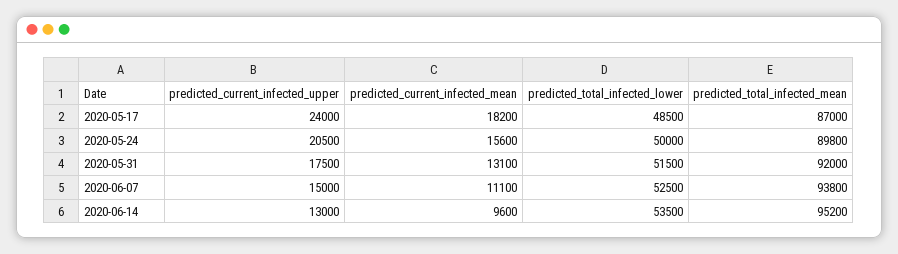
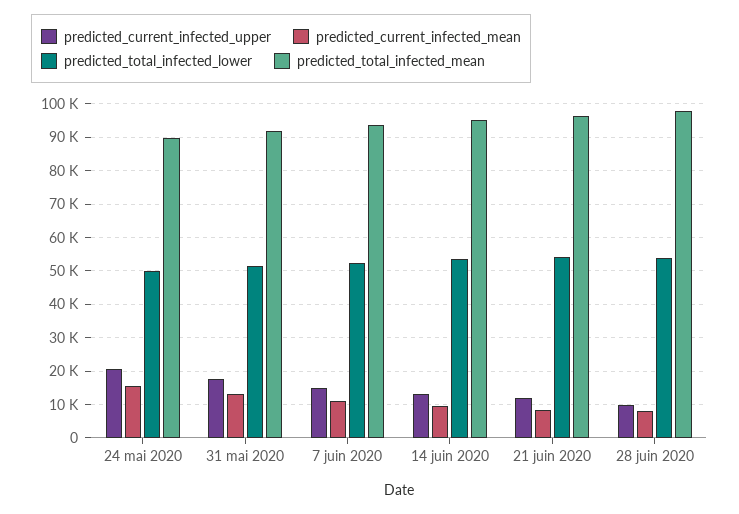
predicted_current_infected_upper, 2020-05-17: 24000 -> none
predicted_current_infected_mean, 2020-05-17: 18200 -> none
predicted_total_infected_lower, 2020-05-17: 48500 -> none
predicted_total_infected_mean, 2020-05-17: 87000 -> none
predicted_current_infected_upper, 21 juin 2020: none -> 12000
predicted_current_infected_mean, 21 juin 2020: none -> 8000
predicted_total_infected_lower, 21 juin 2020: none -> 54000
predicted_total_infected_mean, 21 juin 2020: none -> 96000
predicted_current_infected_upper, 28 juin 2020: none -> 10000
predicted_current_infected_mean, 28 juin 2020: none -> 8000
predicted_total_infected_lower, 28 juin 2020: none -> 54000
predicted_total_infected_mean, 28 juin 2020: none -> 98000

